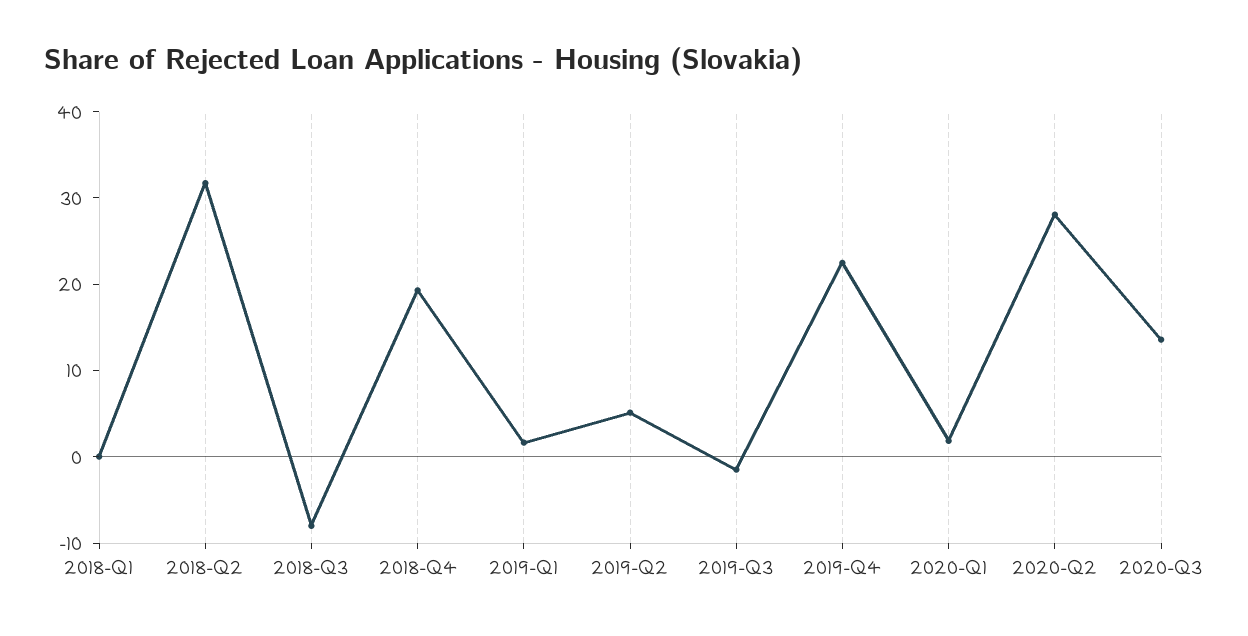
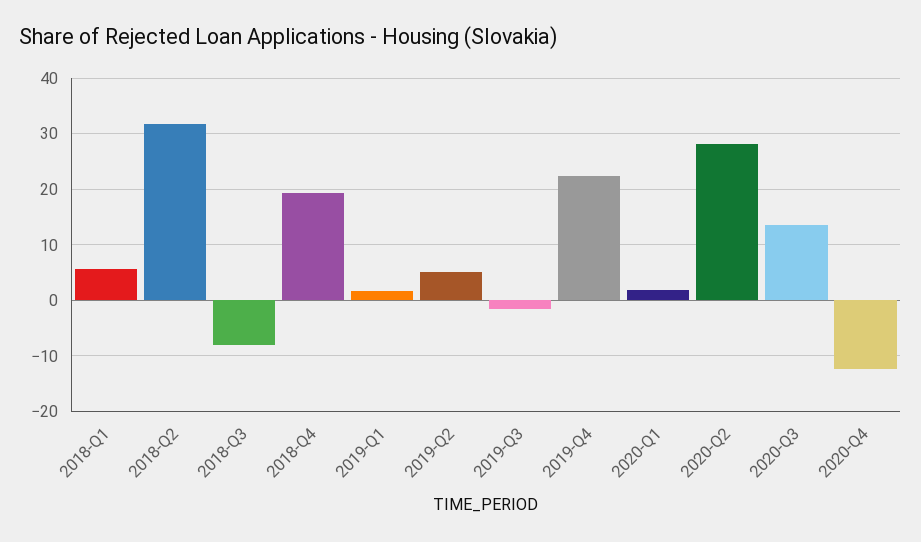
2018-Q1: 0 -> 6
2020-Q4: none -> -12

